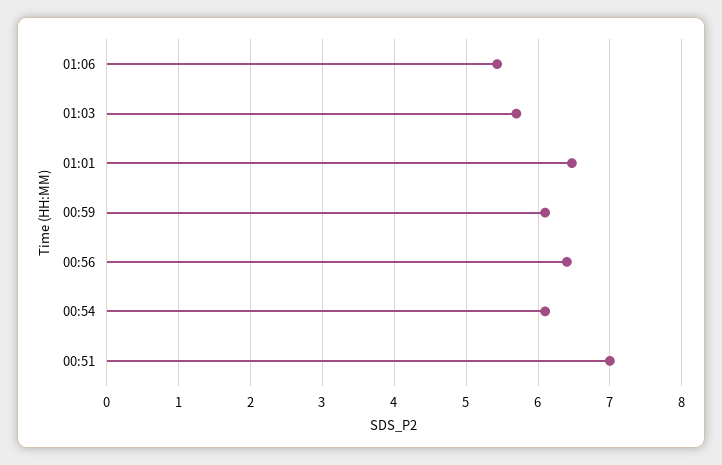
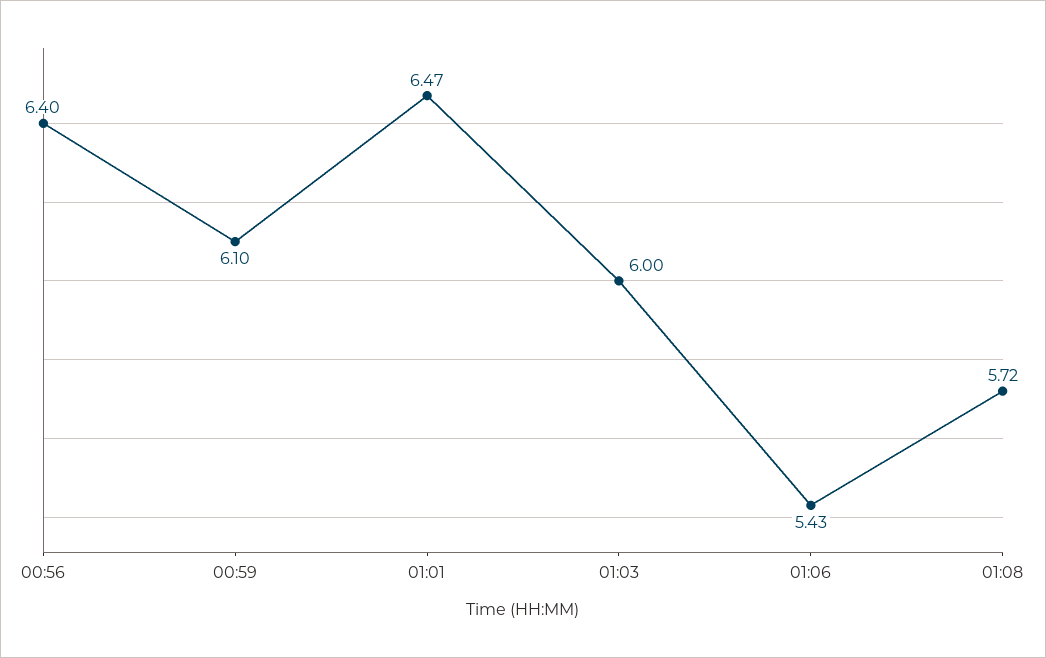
01:03: 5.7 -> 6
00:54: 6.1 -> none
00:51: 7 -> none
01:08: none -> 5.72

